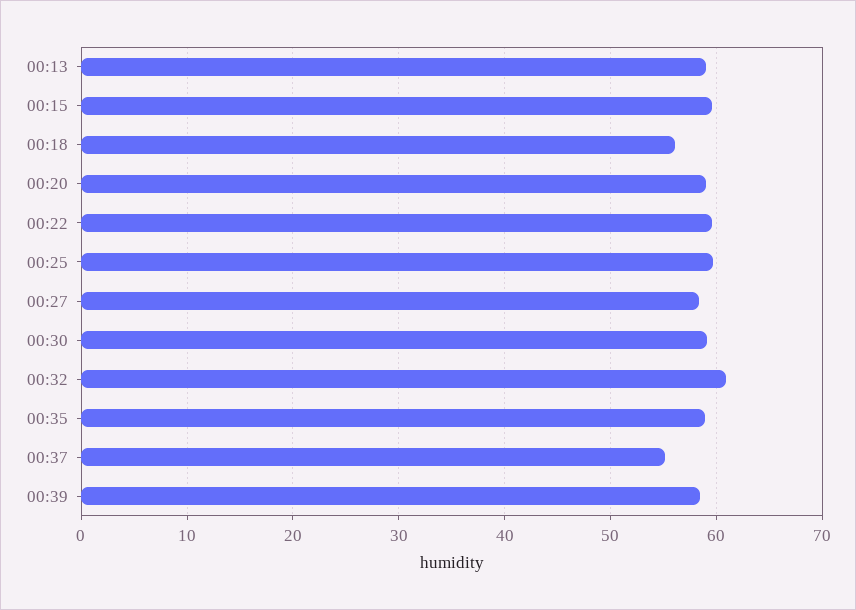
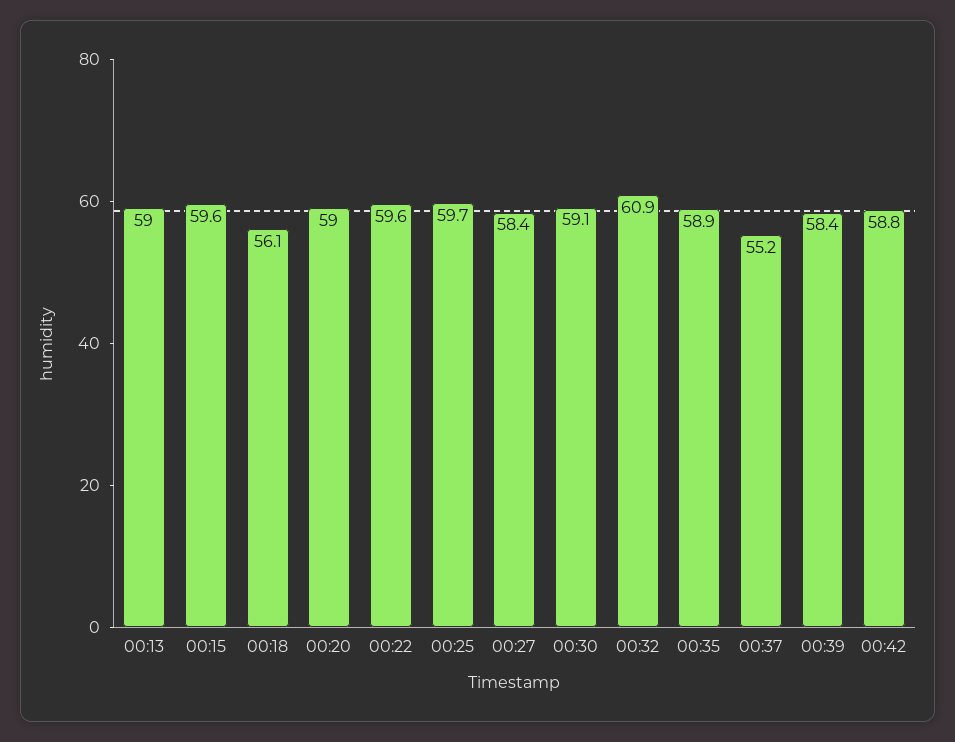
00:42: none -> 58.8

